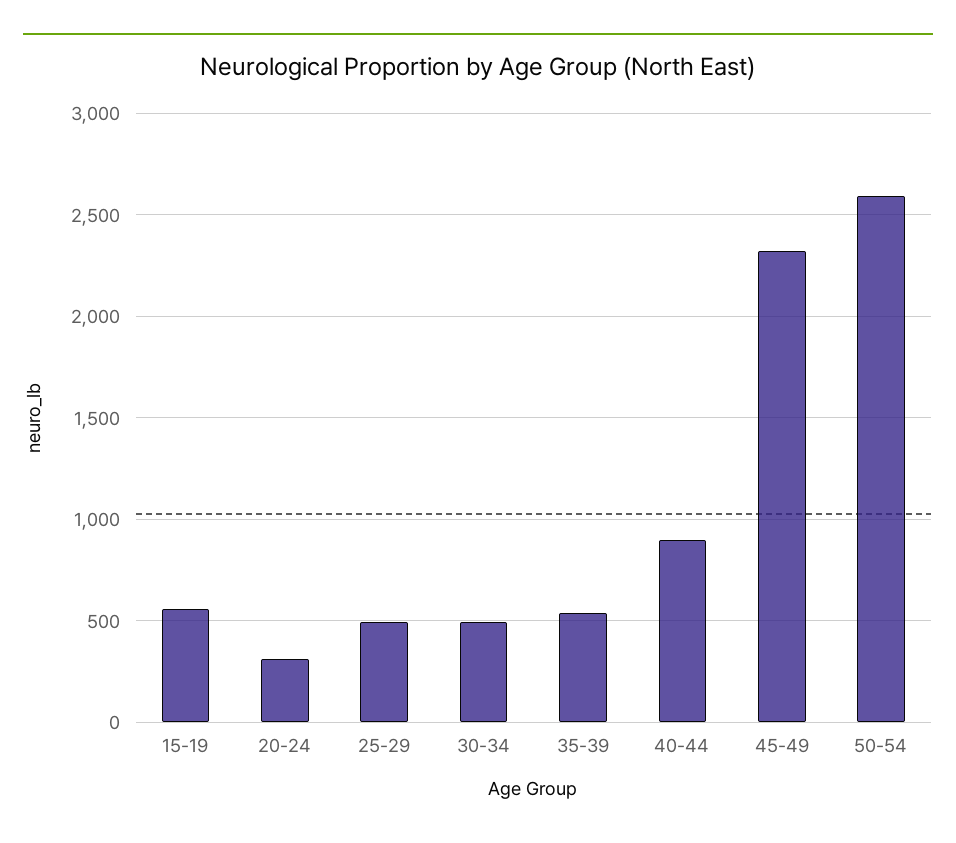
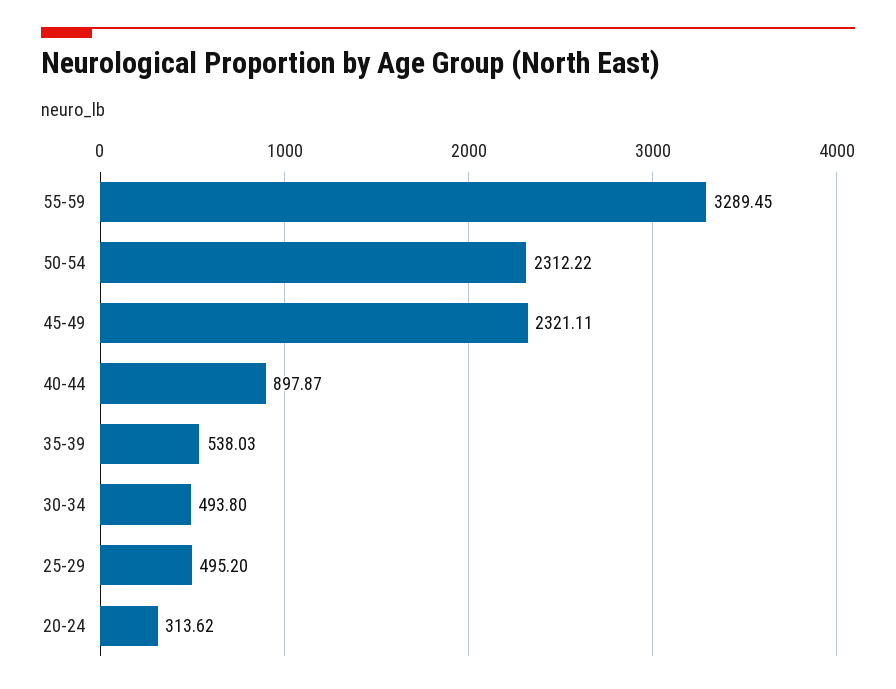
15-19: 550 -> none
50-54: 2600 -> 2312.22
55-59: none -> 3289.45

